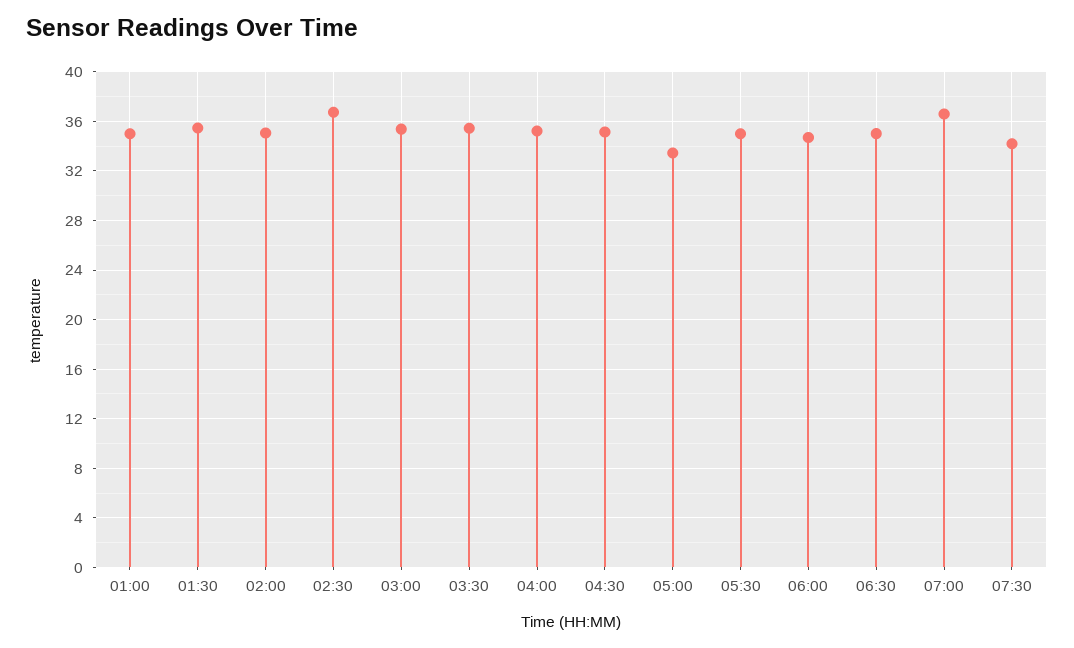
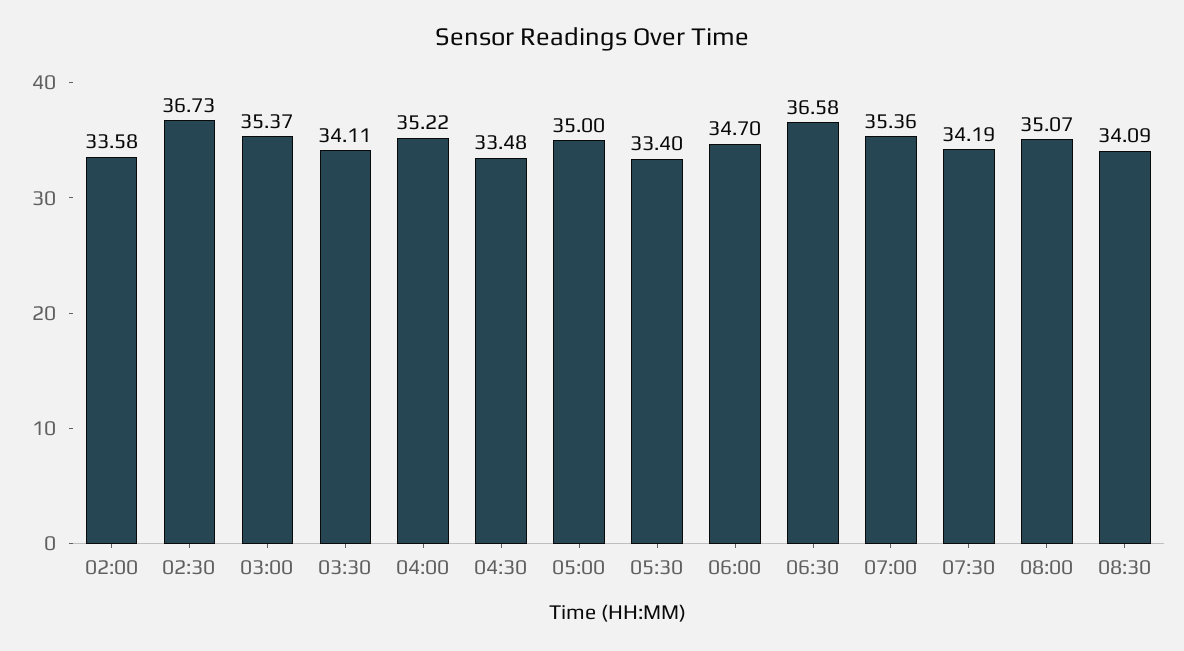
01:00: 35 -> none
01:30: 35.5 -> none
02:00: 35 -> 33.58
03:30: 35.5 -> 34.11
04:30: 35 -> 33.48
05:00: 33.5 -> 35
05:30: 35 -> 33.4
06:30: 35 -> 36.58
07:00: 36.5 -> 35.36
08:00: none -> 35.07
08:30: none -> 34.09

